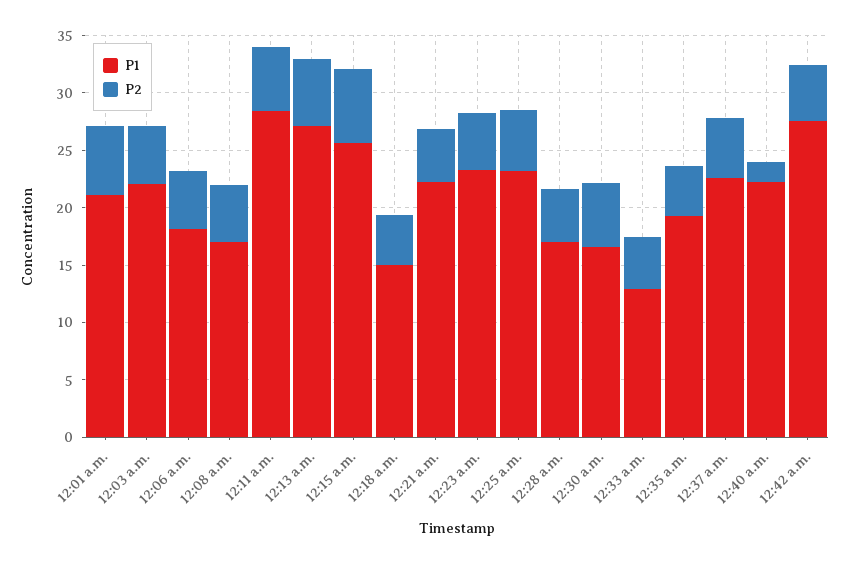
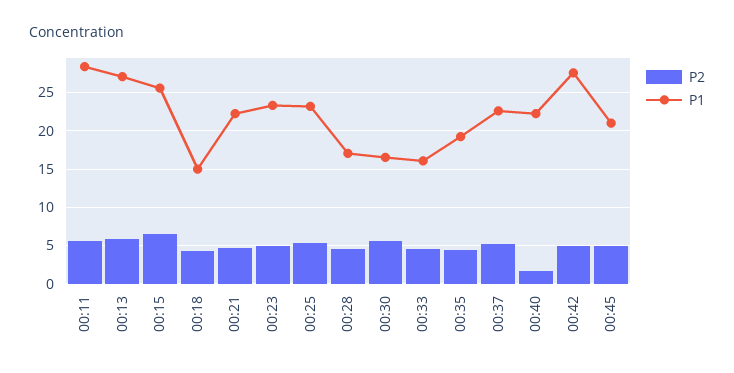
P1, 12:01 a.m.: 21 -> none
P2, 12:01 a.m.: 6 -> none
P1, 12:03 a.m.: 22 -> none
P2, 12:03 a.m.: 5 -> none
P1, 12:06 a.m.: 18 -> none
P2, 12:06 a.m.: 5 -> none
P1, 12:08 a.m.: 17 -> none
P2, 12:08 a.m.: 5 -> none
P1, 12:33 a.m.: 13 -> 16
P2, 00:45: none -> 5
P1, 00:45: none -> 21

